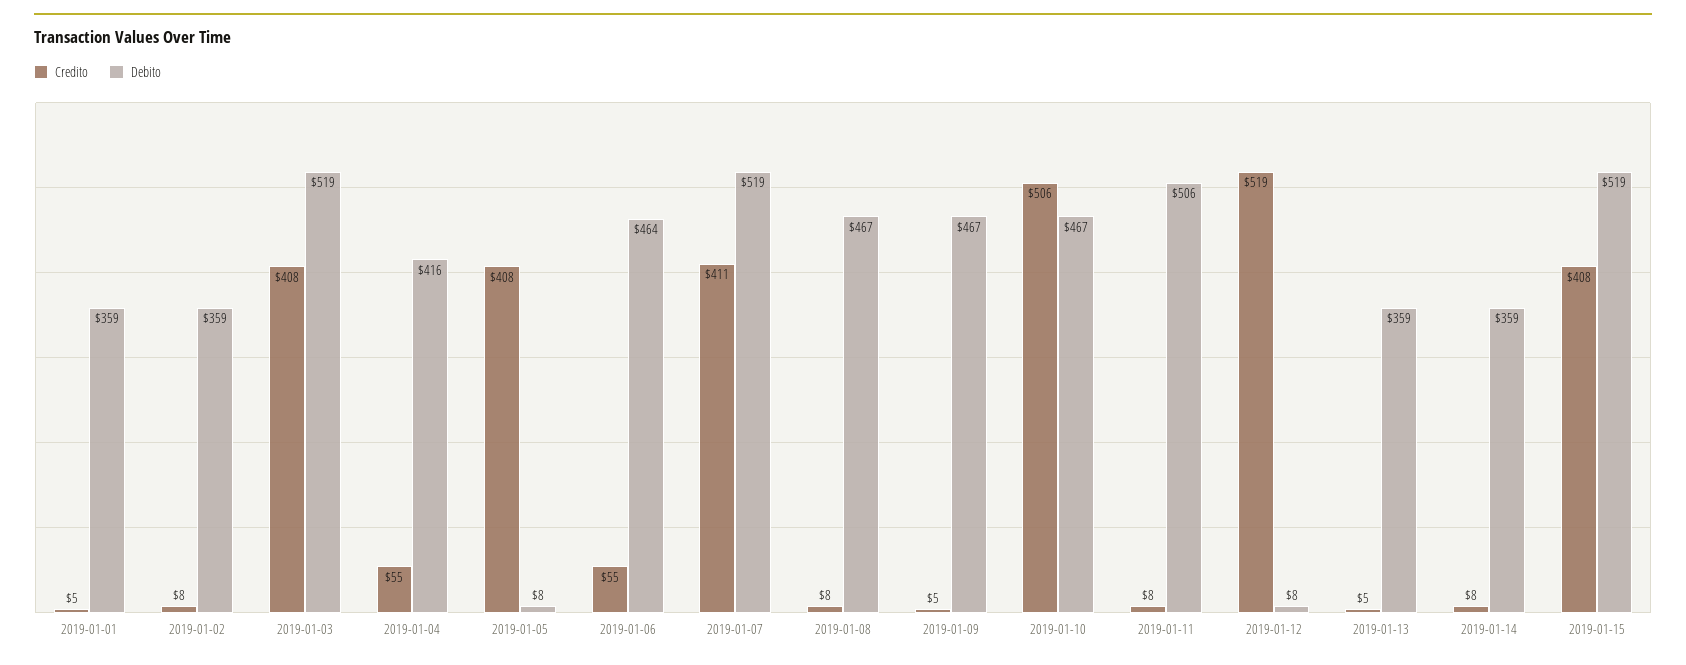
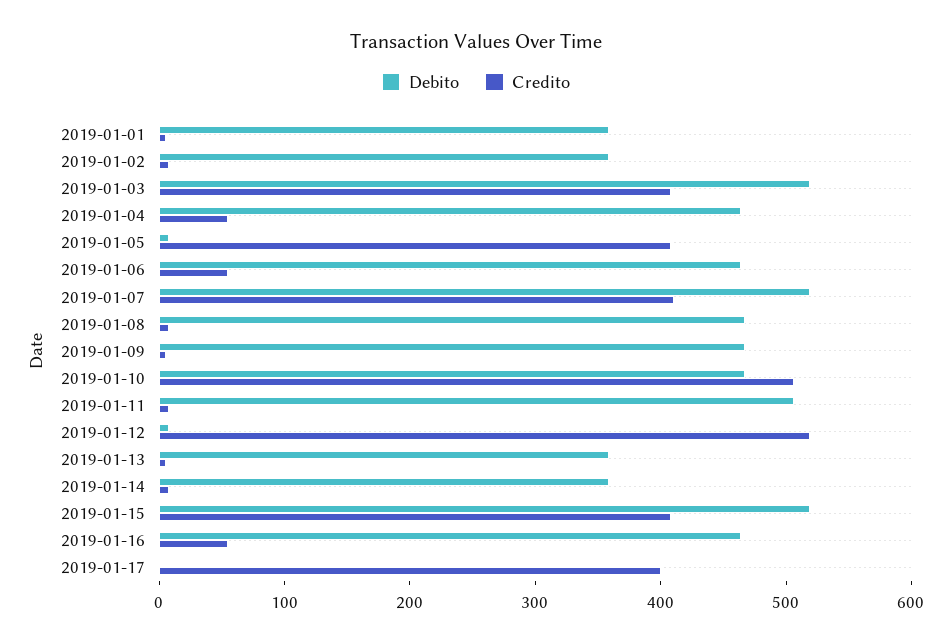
Debito, 2019-01-04: 416 -> 460
Debito, 2019-01-16: none -> 460
Credito, 2019-01-16: none -> 60
Debito, 2019-01-17: none -> 0
Credito, 2019-01-17: none -> 400

